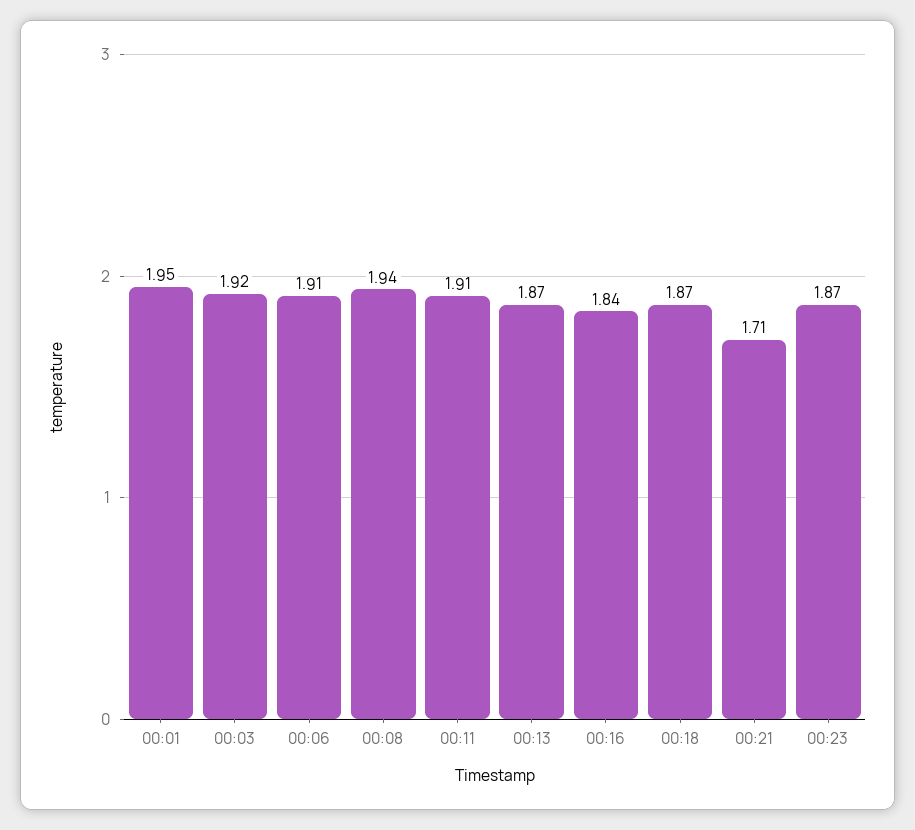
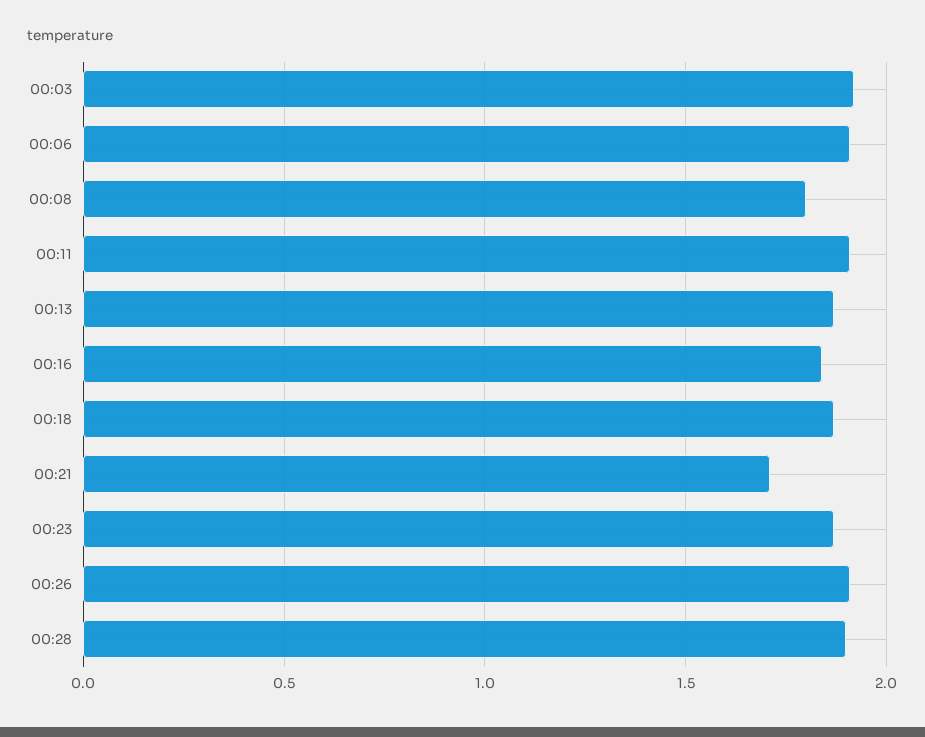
00:01: 1.95 -> none
00:08: 1.94 -> 1.8
00:26: none -> 1.9
00:28: none -> 1.9

